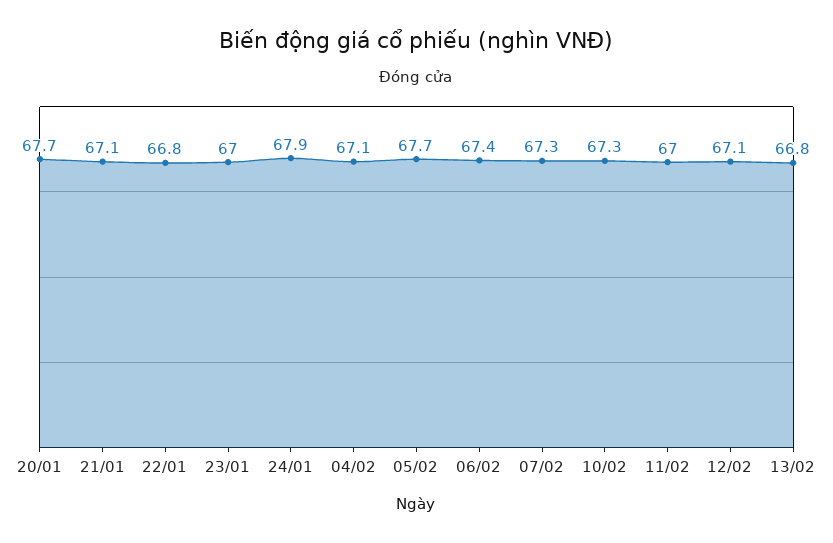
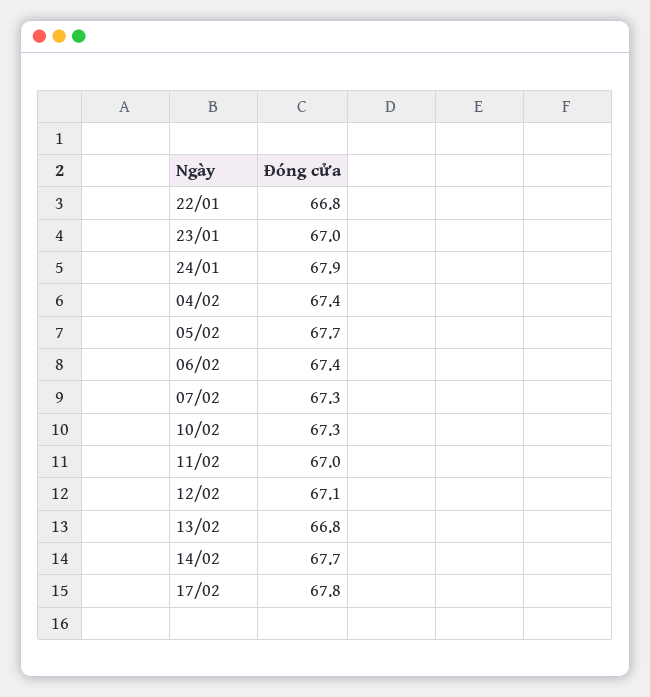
20/01: 67.7 -> none
21/01: 67.1 -> none
04/02: 67.1 -> 67.4
14/02: none -> 67.7
17/02: none -> 67.8

